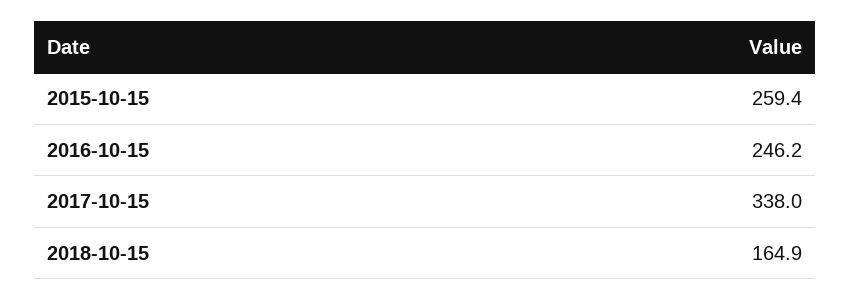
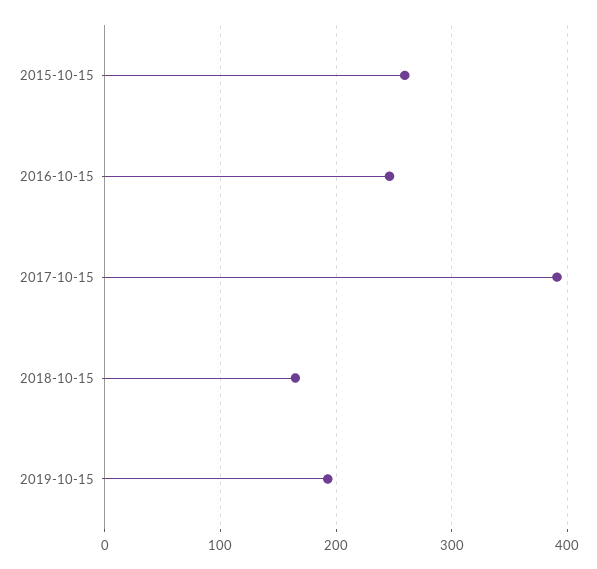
2017-10-15: 338 -> 390
2019-10-15: none -> 190

